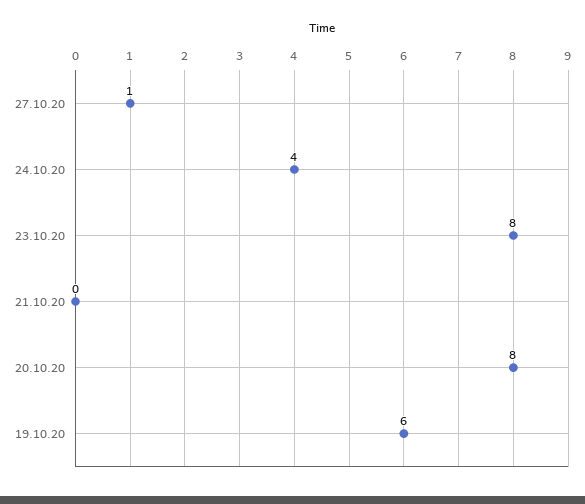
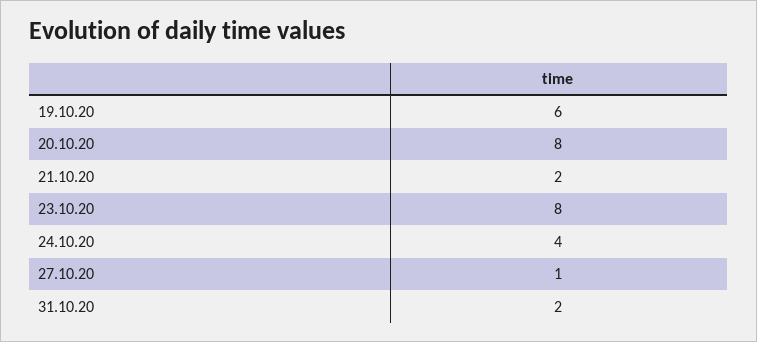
21.10.20: 0 -> 2
31.10.20: none -> 2

